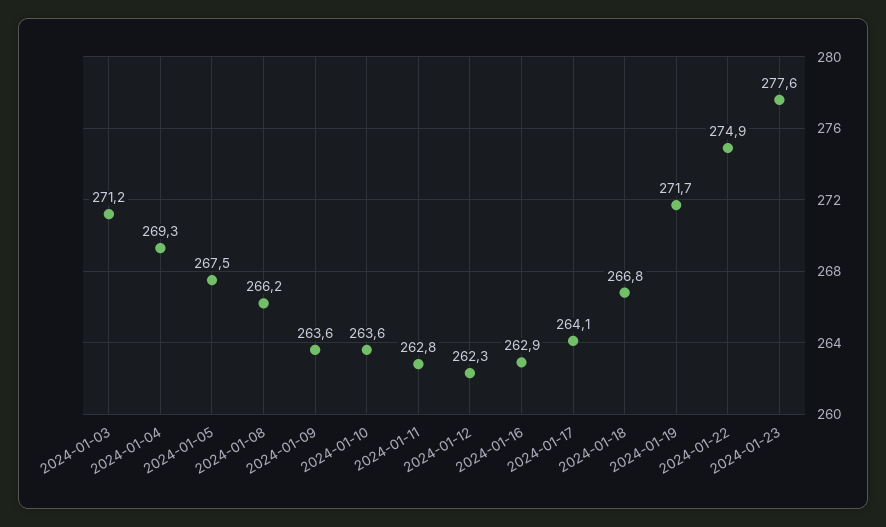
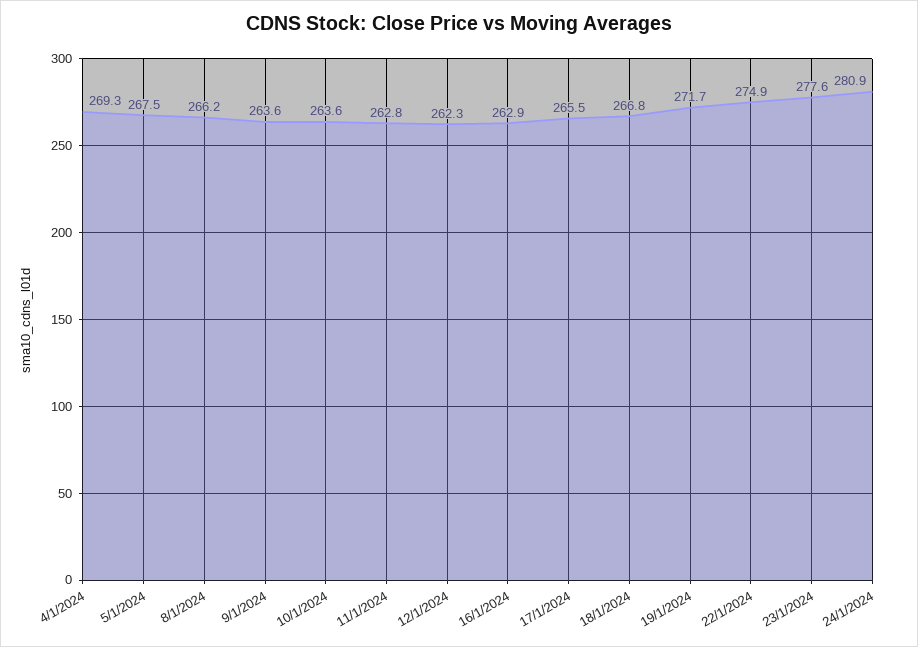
2024-01-03: 271.2 -> none
2024-01-17: 264.1 -> 265.5
24/1/2024: none -> 280.9

